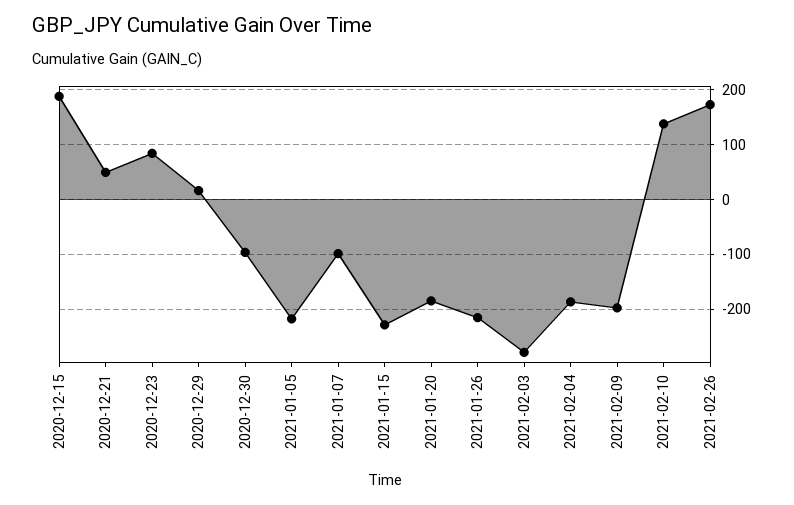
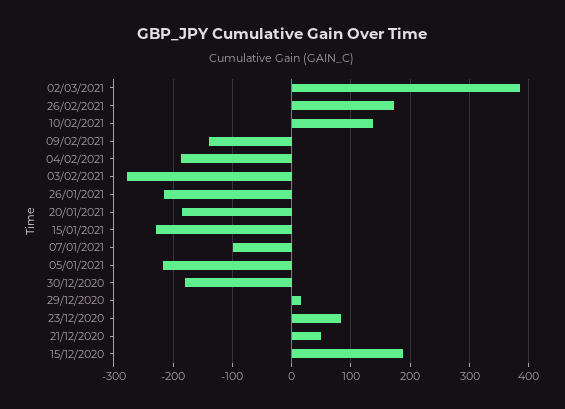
2020-12-30: -100 -> -180
2021-02-09: -200 -> -140
02/03/2021: none -> 380

